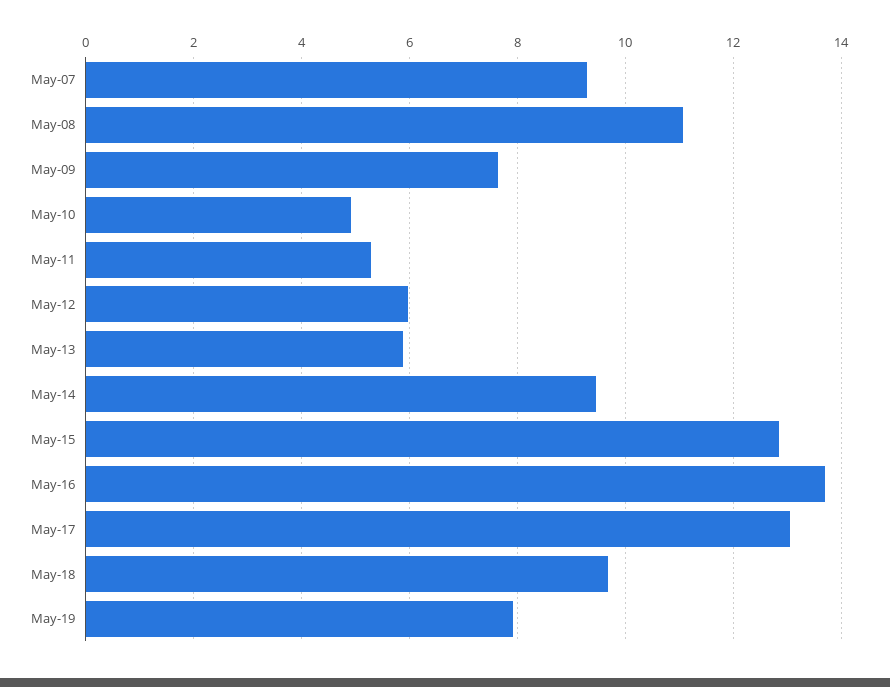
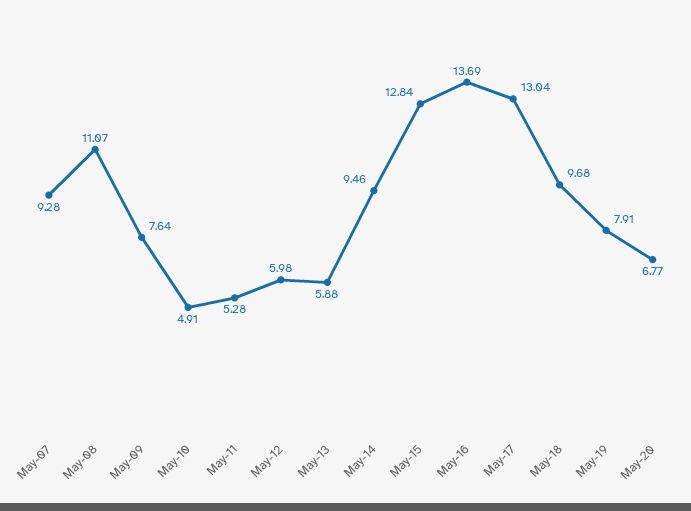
May-20: none -> 6.77

